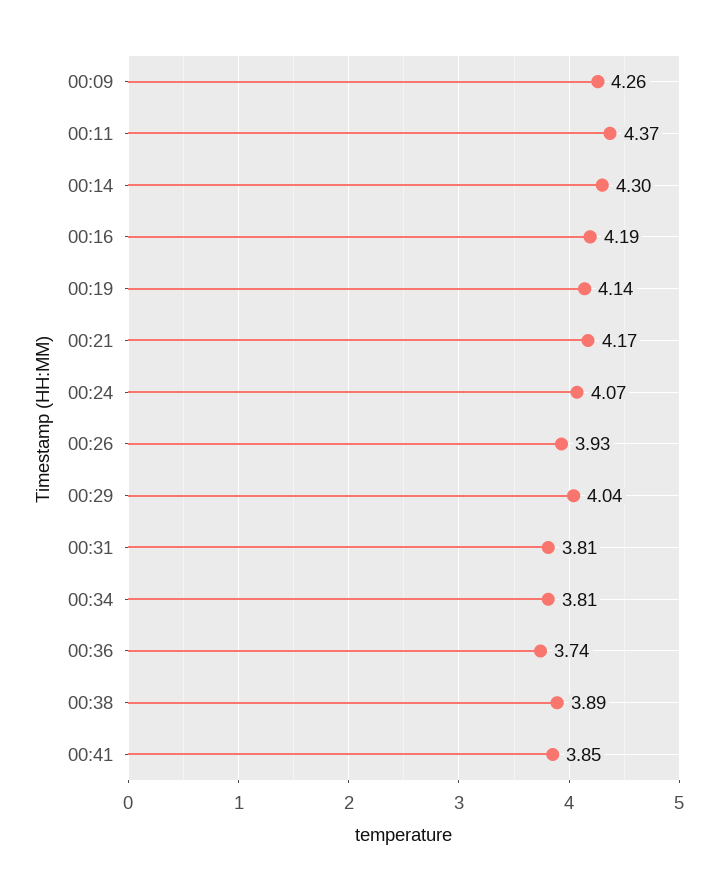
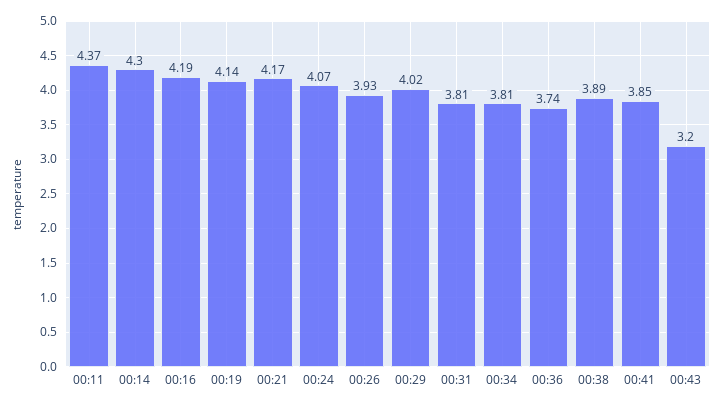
00:09: 4.26 -> none
00:29: 4.04 -> 4.02
00:43: none -> 3.2

